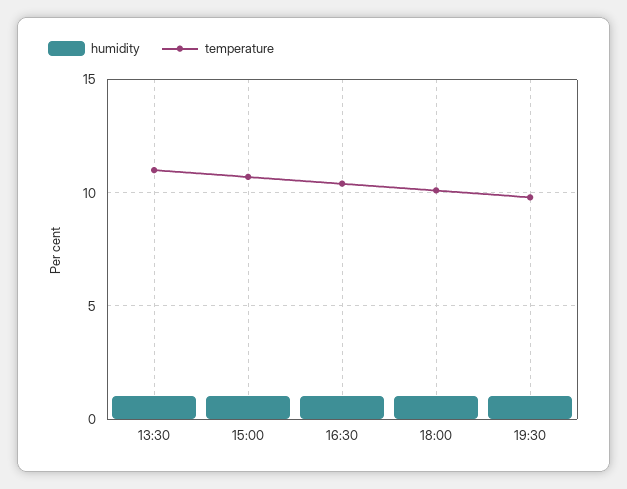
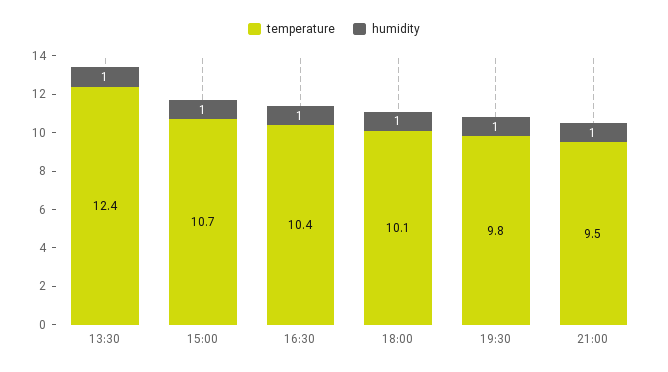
temperature, 13:30: 11 -> 12.4
temperature, 21:00: none -> 9.5
humidity, 21:00: none -> 1

